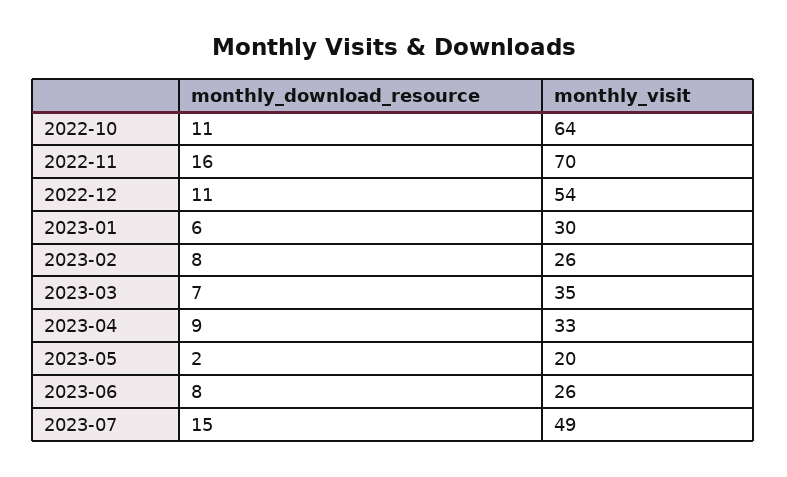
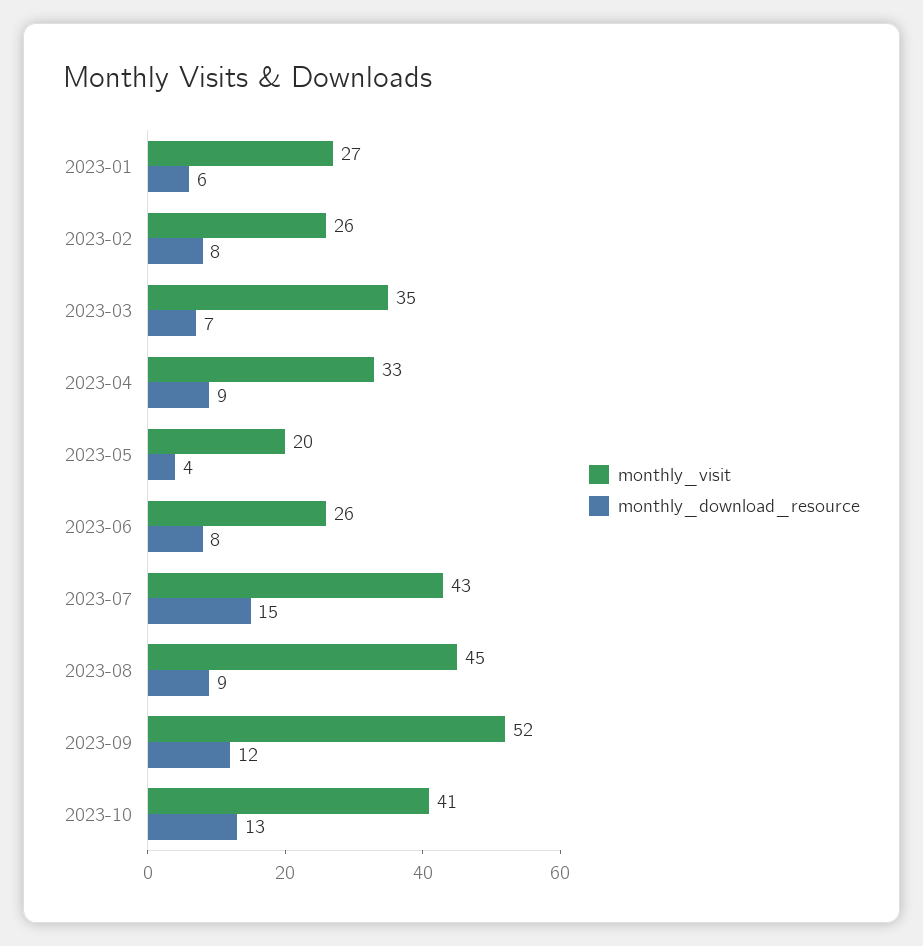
monthly_download_resource, 2022-10: 11 -> none
monthly_visit, 2022-10: 64 -> none
monthly_download_resource, 2022-11: 16 -> none
monthly_visit, 2022-11: 70 -> none
monthly_download_resource, 2022-12: 11 -> none
monthly_visit, 2022-12: 54 -> none
monthly_visit, 2023-01: 30 -> 27
monthly_download_resource, 2023-05: 2 -> 4
monthly_visit, 2023-07: 49 -> 43
monthly_visit, 2023-08: none -> 45
monthly_download_resource, 2023-08: none -> 9
monthly_visit, 2023-09: none -> 52
monthly_download_resource, 2023-09: none -> 12
monthly_visit, 2023-10: none -> 41
monthly_download_resource, 2023-10: none -> 13

